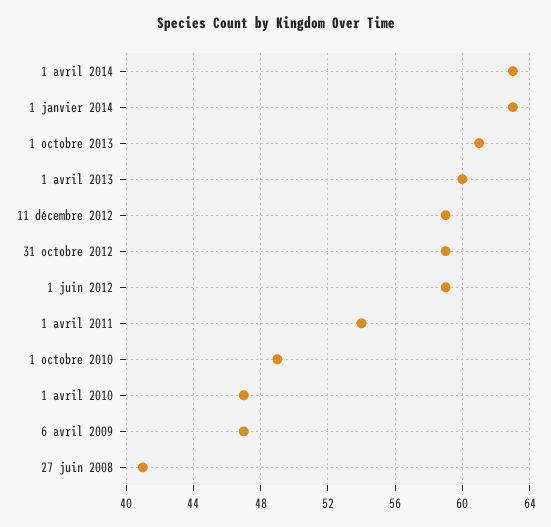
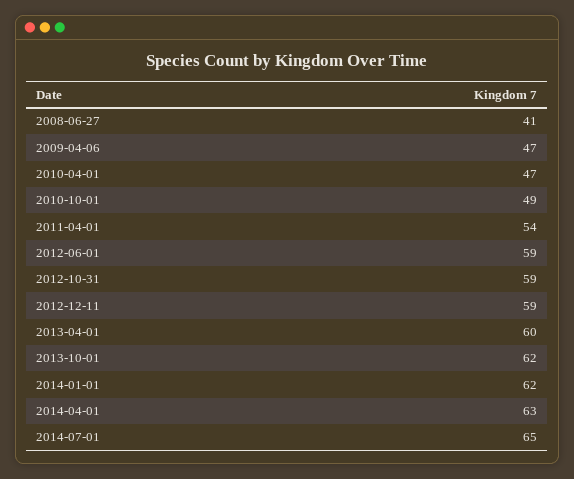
1 janvier 2014: 63 -> 62
1 octobre 2013: 61 -> 62
2014-07-01: none -> 65

